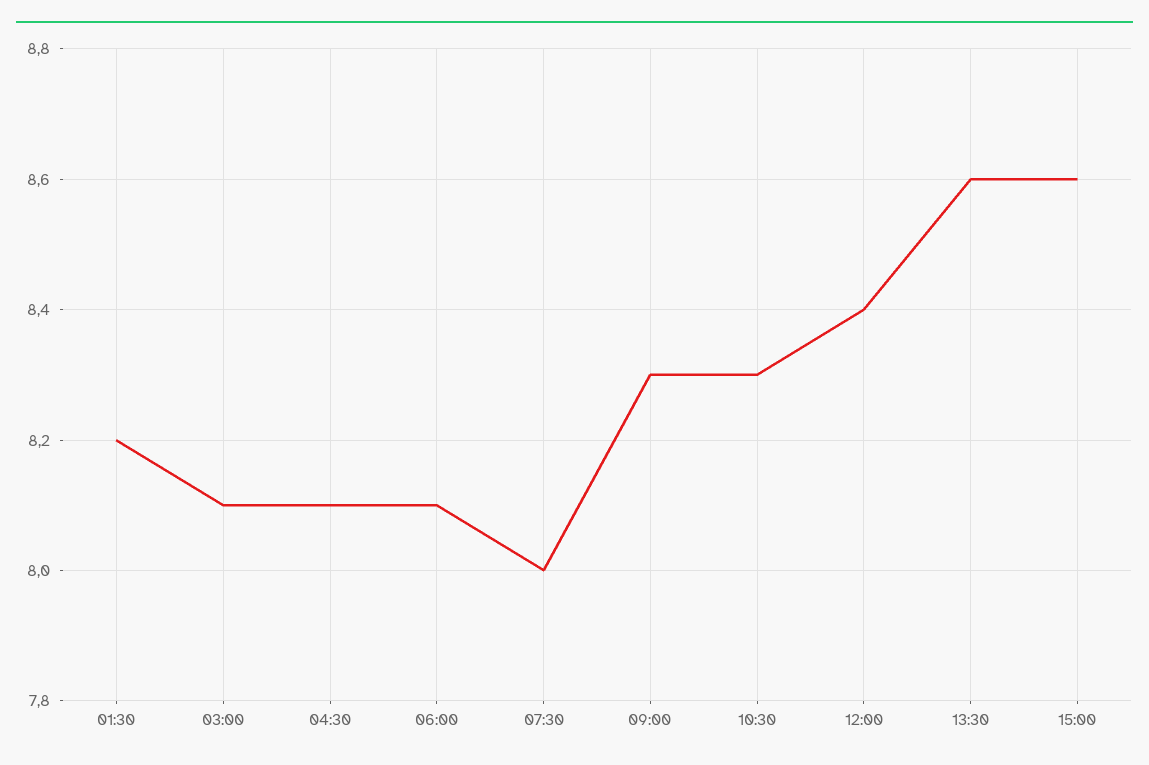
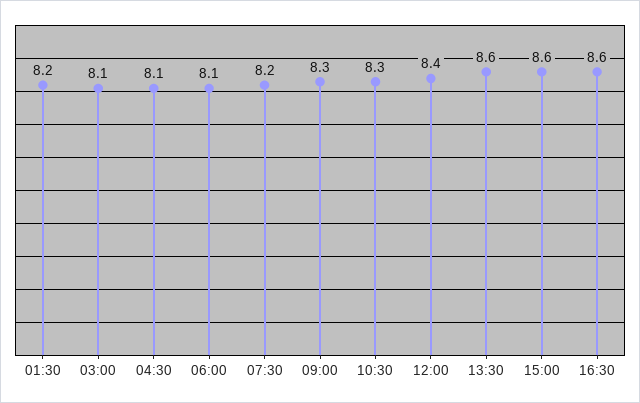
07:30: 8 -> 8.2
16:30: none -> 8.6

